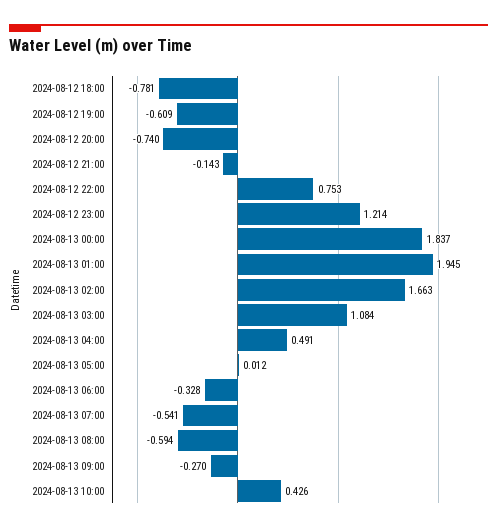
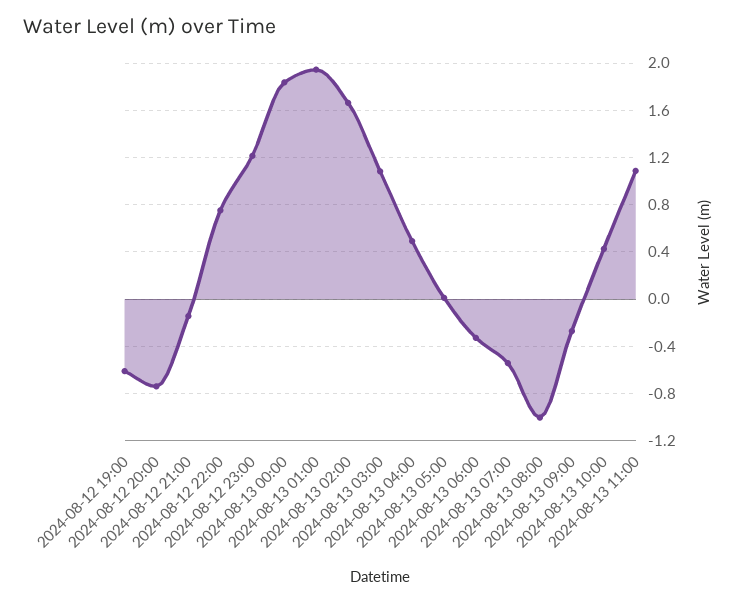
2024-08-12 18:00: -0.781 -> none
2024-08-13 08:00: -0.594 -> -1
2024-08-13 11:00: none -> 1.1

